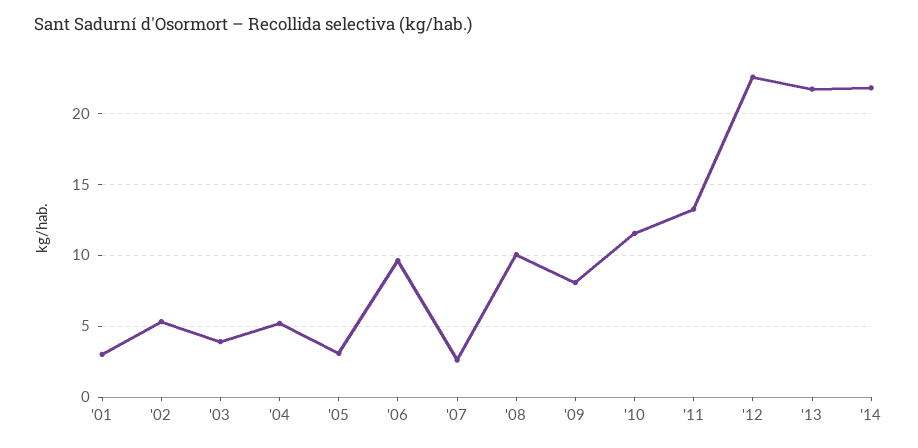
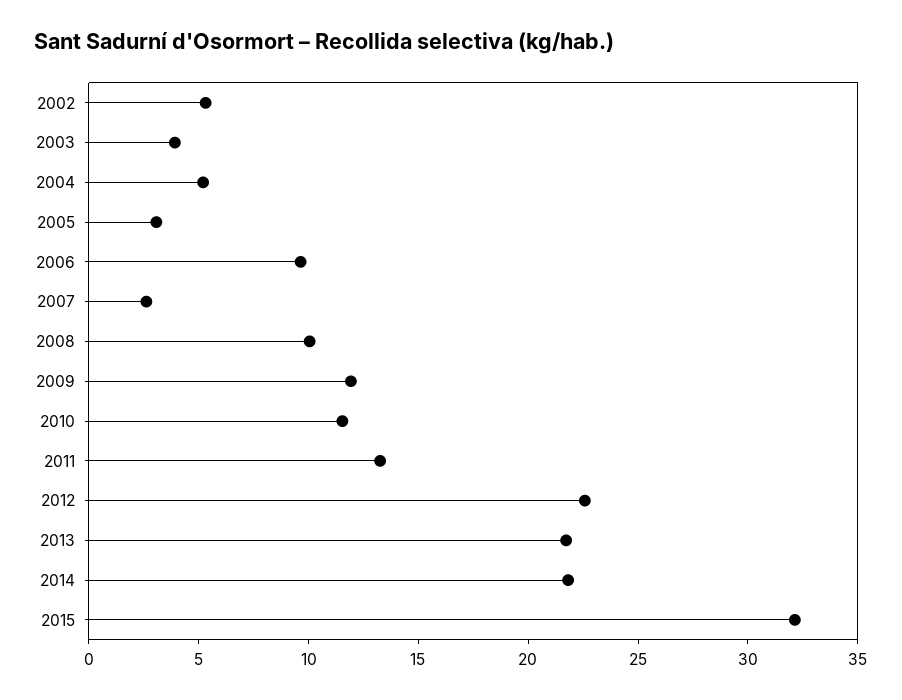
'01: 3 -> none
'09: 8 -> 12
2015: none -> 32

